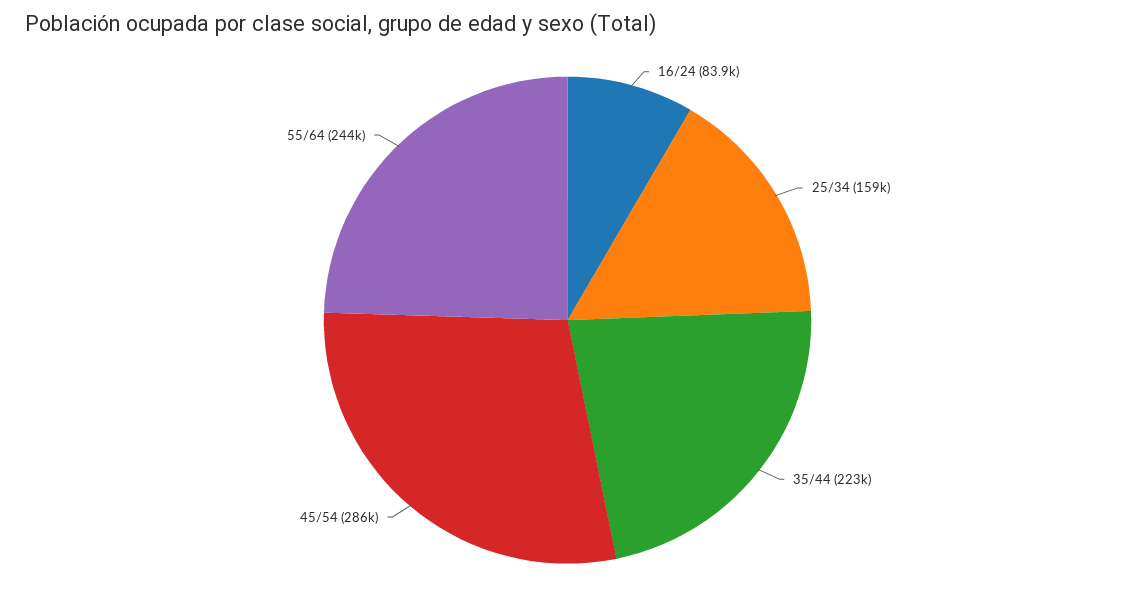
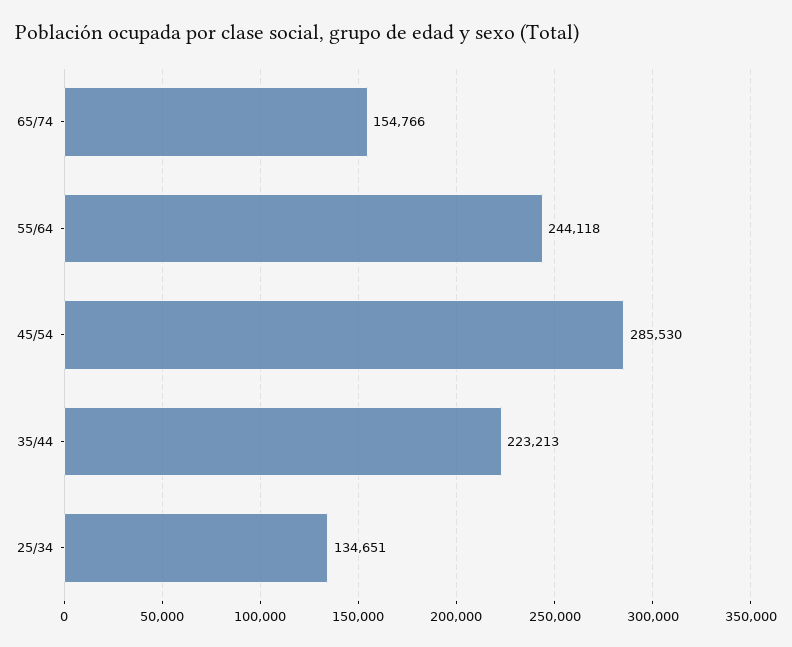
16/24: 83900 -> none
25/34: 159000 -> 134651
65/74: none -> 154766

